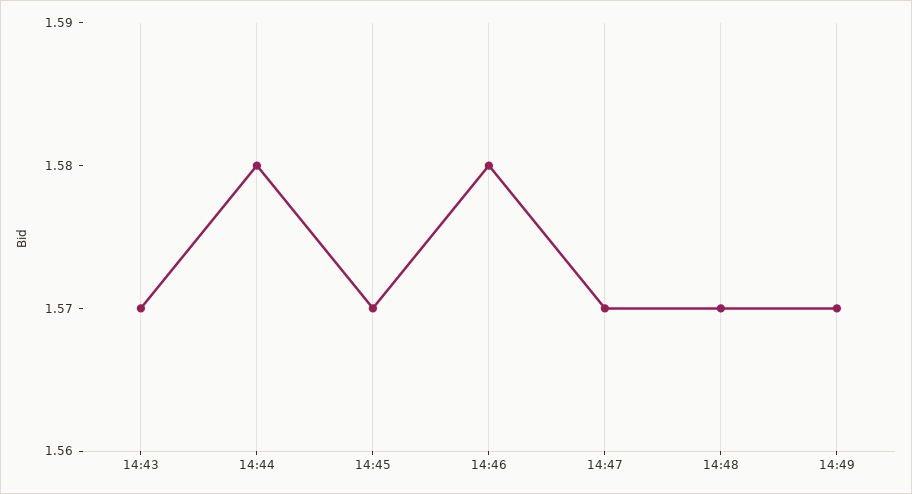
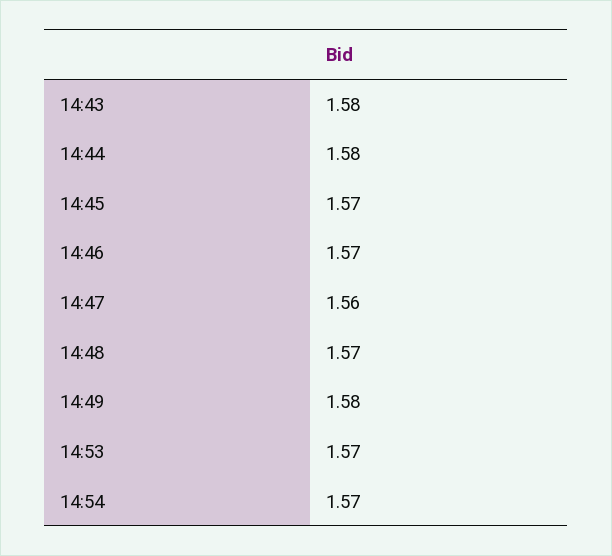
14:43: 1.57 -> 1.58
14:46: 1.58 -> 1.57
14:47: 1.57 -> 1.56
14:49: 1.57 -> 1.58
14:53: none -> 1.57
14:54: none -> 1.57

